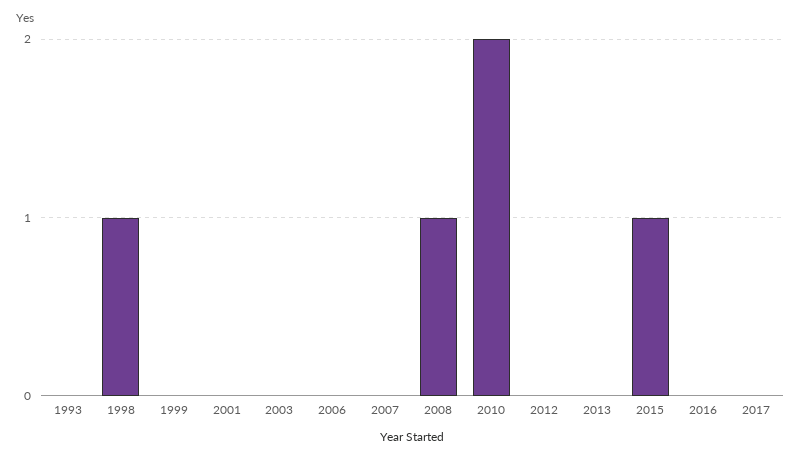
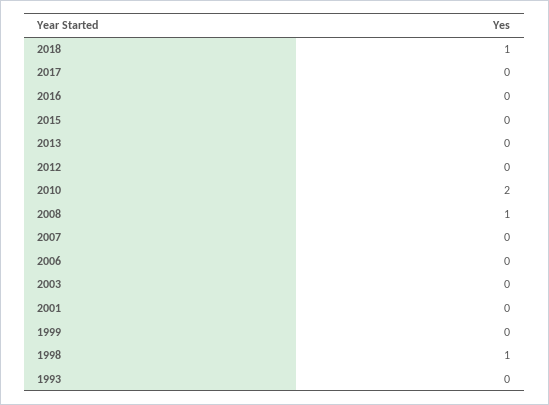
2015: 1 -> 0
2018: none -> 1

